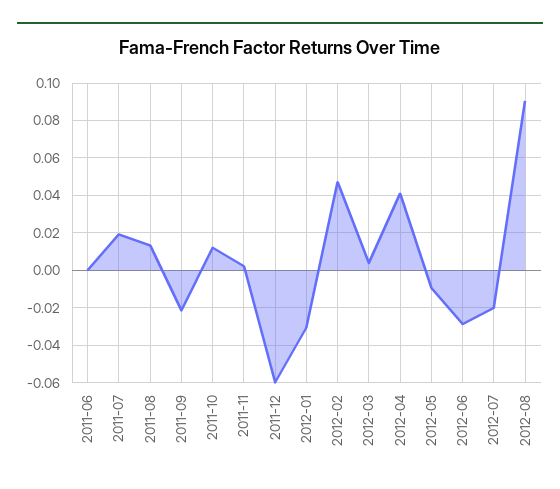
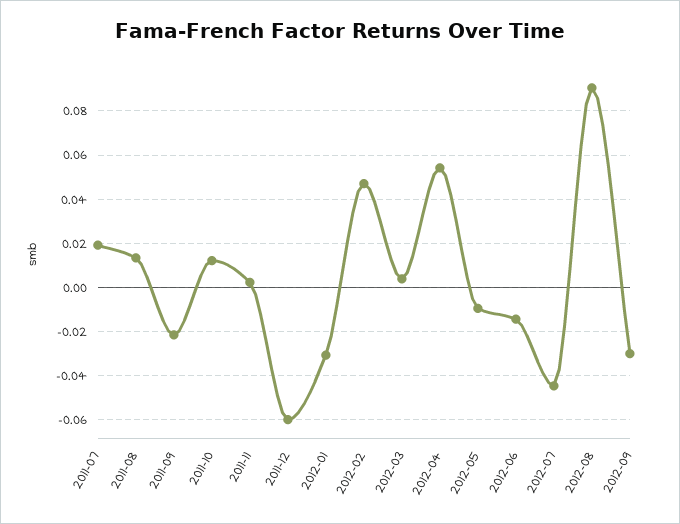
2011-06: 0 -> none
2012-04: 0.04 -> 0.055
2012-06: -0.03 -> -0.015
2012-07: -0.02 -> -0.045
2012-09: none -> -0.03

